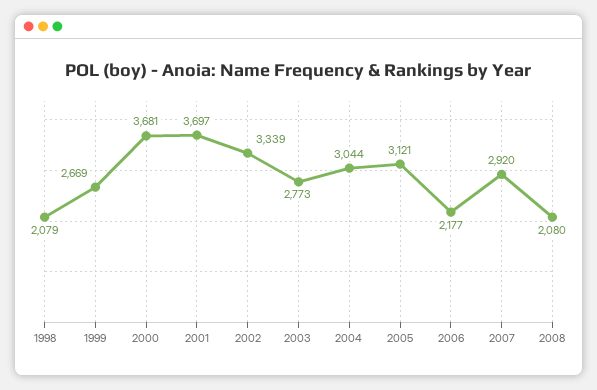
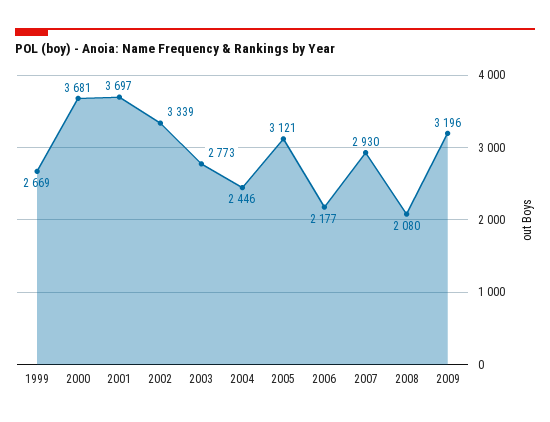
1998: 2079 -> none
2004: 3044 -> 2446
2007: 2920 -> 2930
2009: none -> 3196

